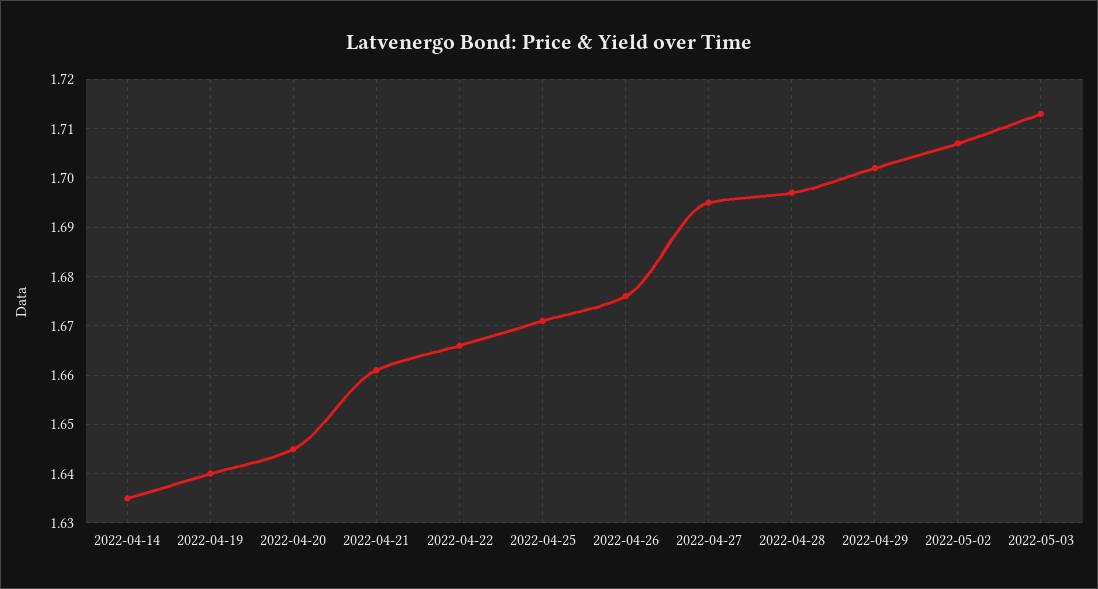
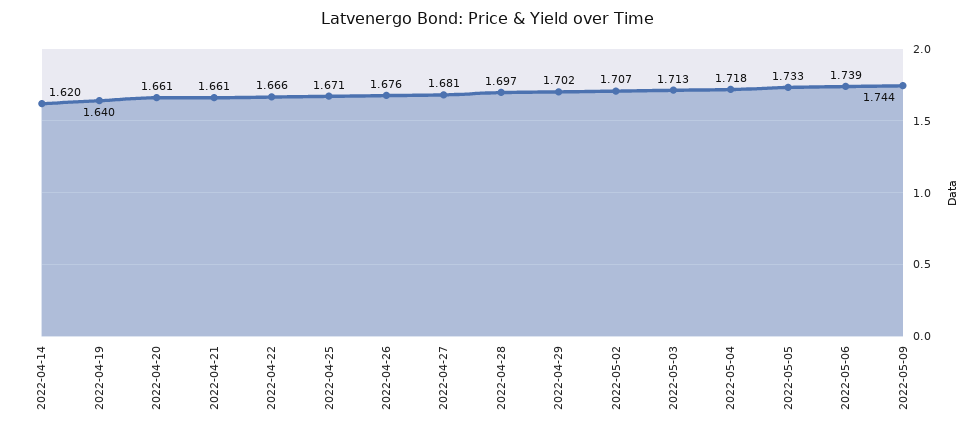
2022-04-14: 1.635 -> 1.62
2022-04-20: 1.645 -> 1.661
2022-04-27: 1.695 -> 1.681
2022-05-04: none -> 1.718
2022-05-05: none -> 1.733
2022-05-06: none -> 1.739
2022-05-09: none -> 1.744

